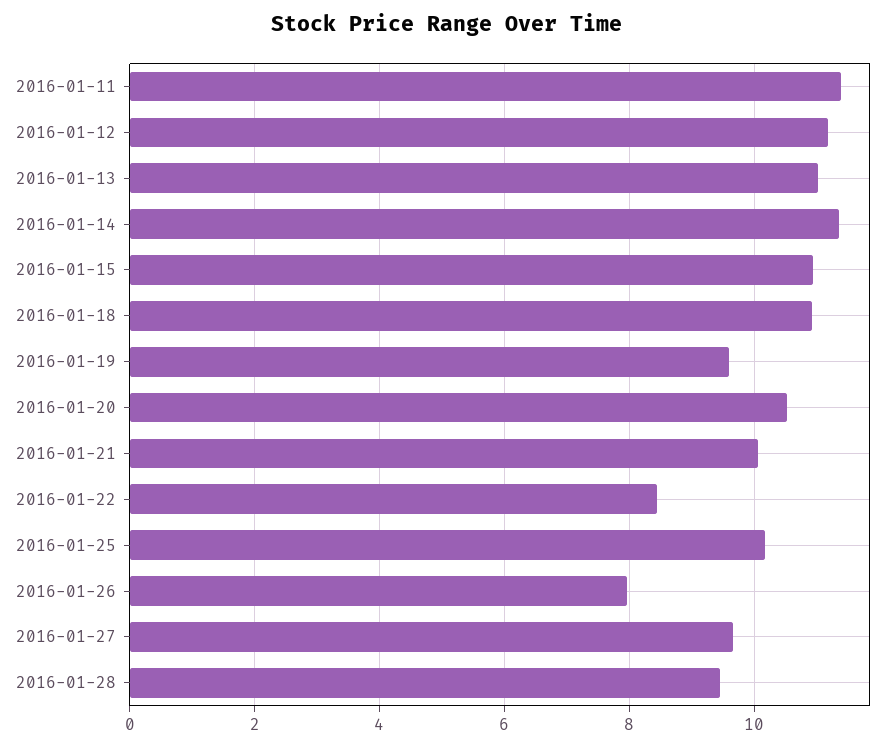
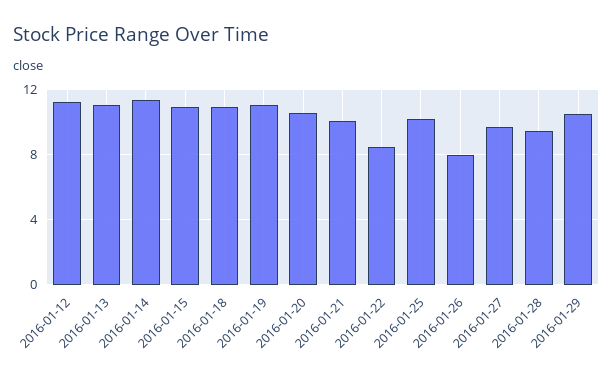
2016-01-11: 11.4 -> none
2016-01-19: 9.6 -> 11
2016-01-29: none -> 10.5

